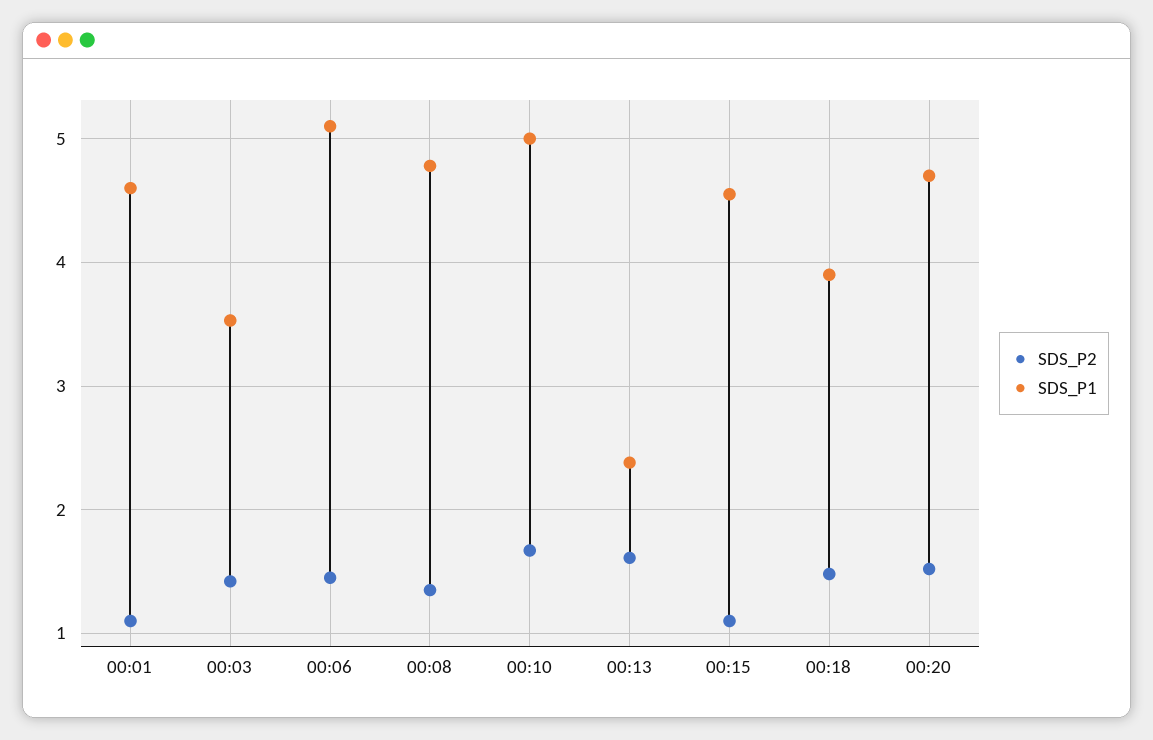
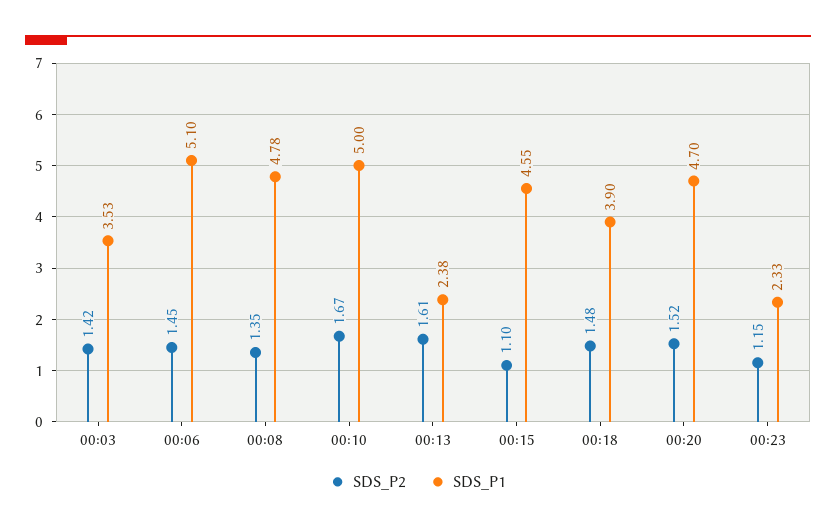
SDS_P2, 00:01: 1.1 -> none
SDS_P1, 00:01: 4.6 -> none
SDS_P2, 00:23: none -> 1.15
SDS_P1, 00:23: none -> 2.33

